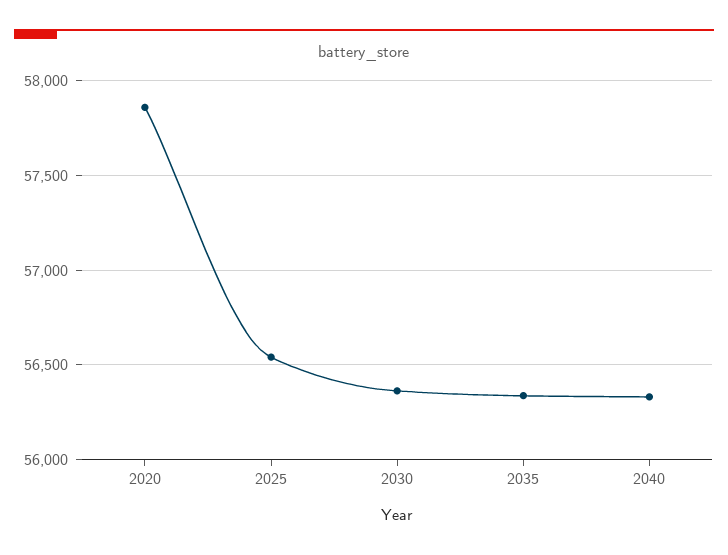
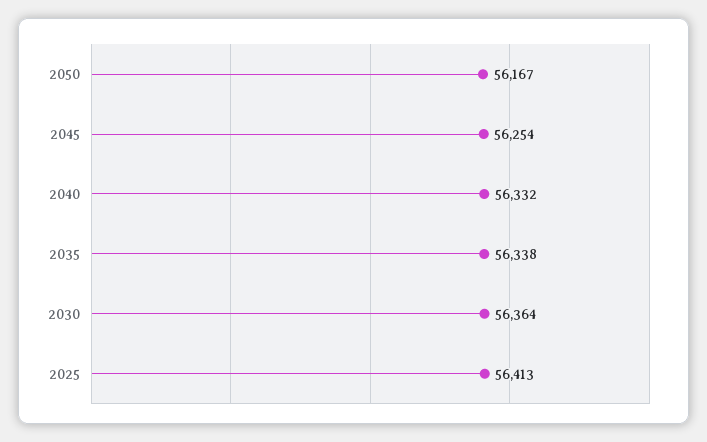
2020: 57850 -> none
2025: 56550 -> 56413
2050: none -> 56167
2045: none -> 56254

